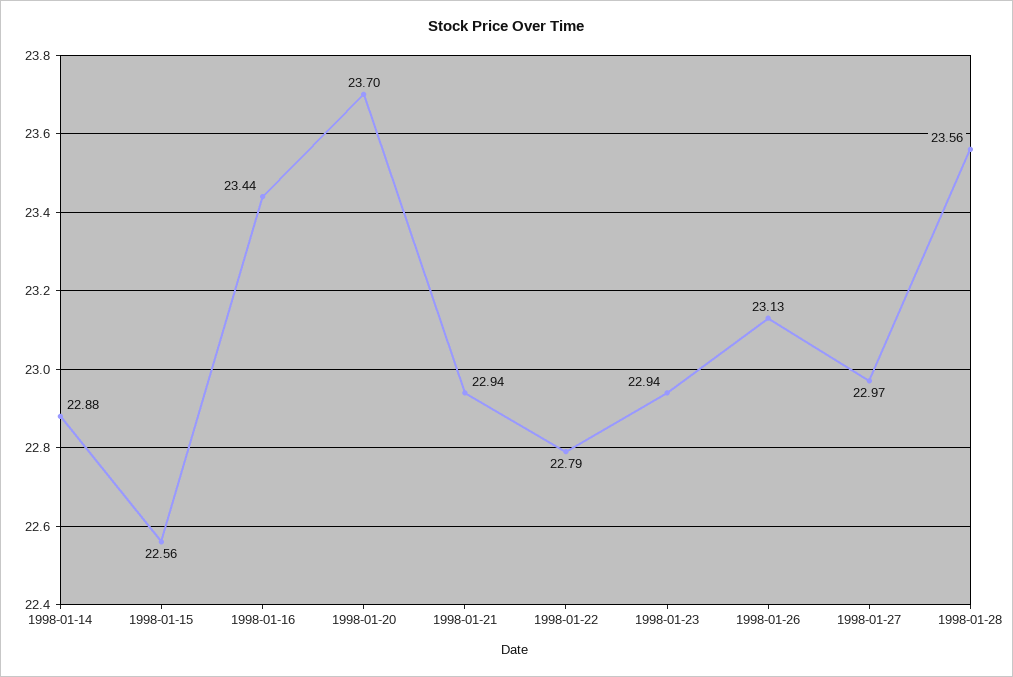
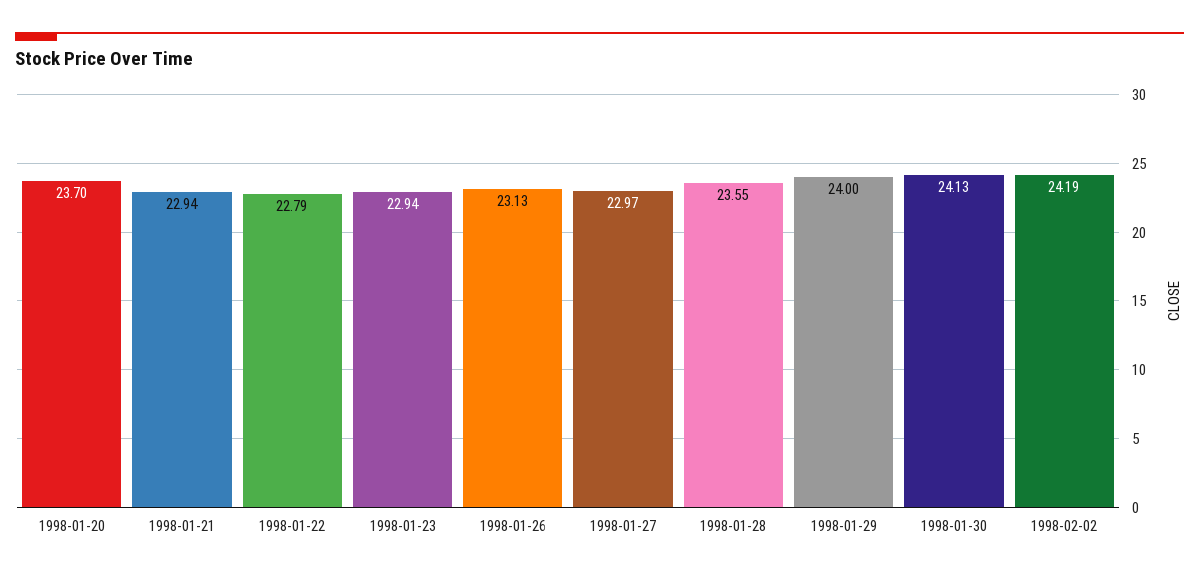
1998-01-14: 22.88 -> none
1998-01-15: 22.56 -> none
1998-01-16: 23.44 -> none
1998-01-28: 23.56 -> 23.55
1998-01-29: none -> 24
1998-01-30: none -> 24.13
1998-02-02: none -> 24.19

